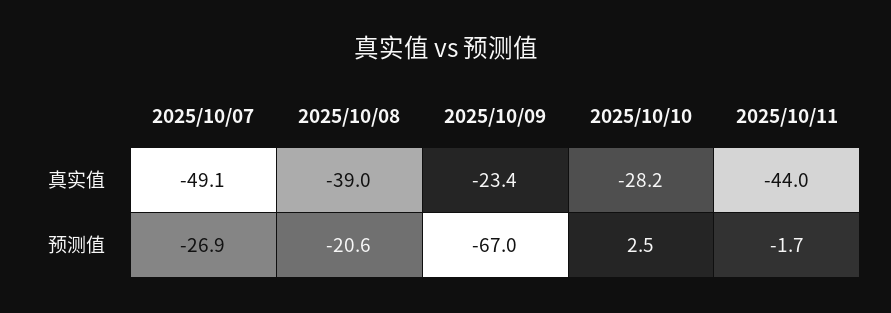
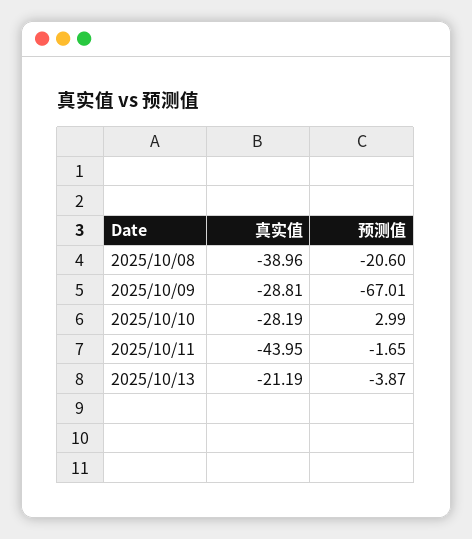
2025/10/07, 真实值: -49.1 -> none
2025/10/09, 真实值: -23.4 -> -28.81
2025/10/07, 预测值: -26.9 -> none
2025/10/10, 预测值: 2.5 -> 2.99
2025/10/13, 真实值: none -> -21.19
2025/10/13, 预测值: none -> -3.87

